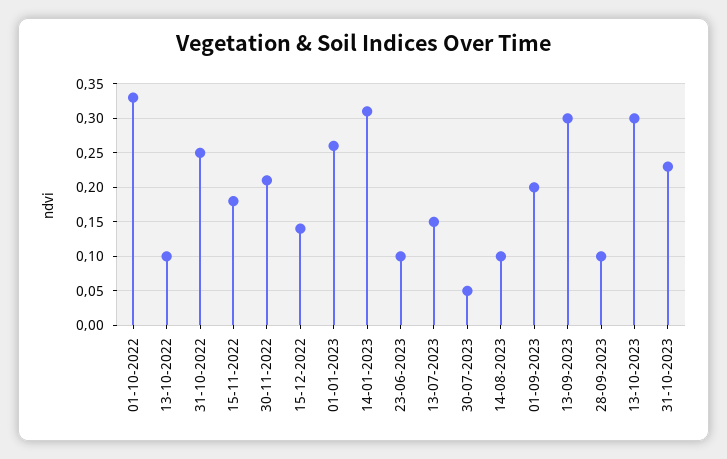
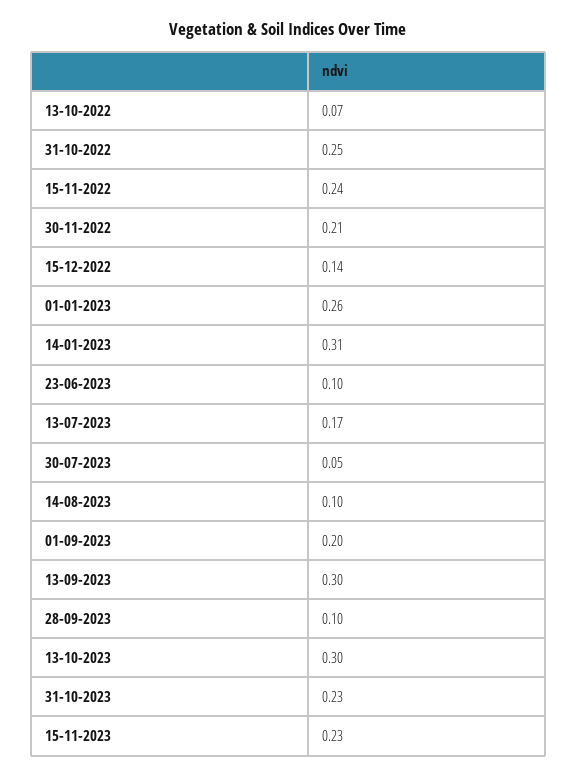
01-10-2022: 0.33 -> none
13-10-2022: 0.1 -> 0.07
15-11-2022: 0.18 -> 0.24
13-07-2023: 0.15 -> 0.17
15-11-2023: none -> 0.23

